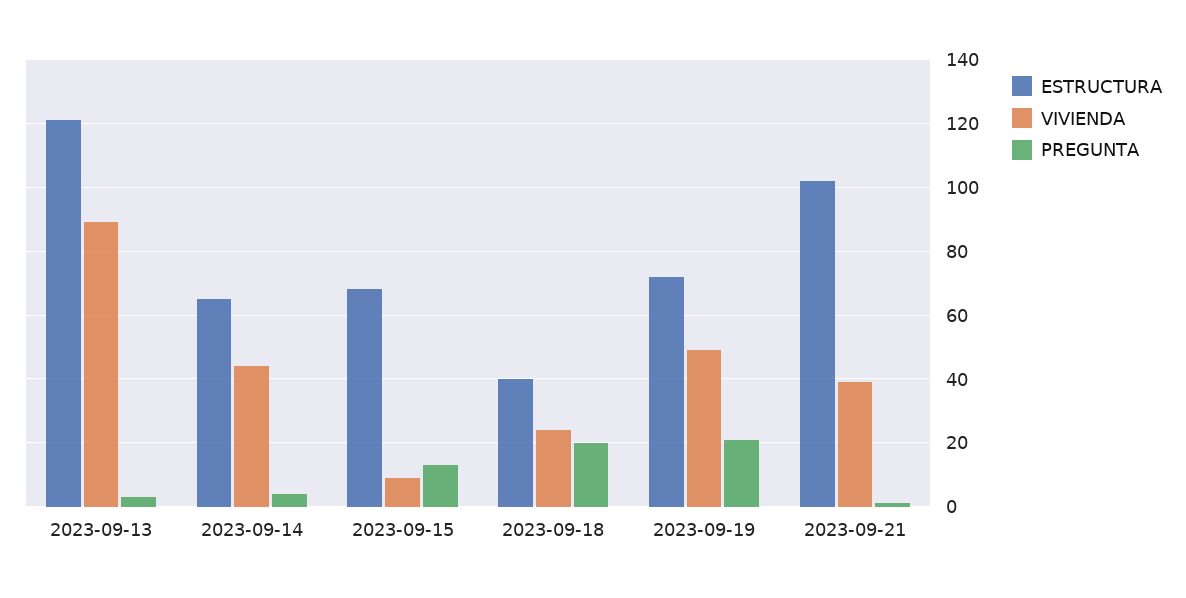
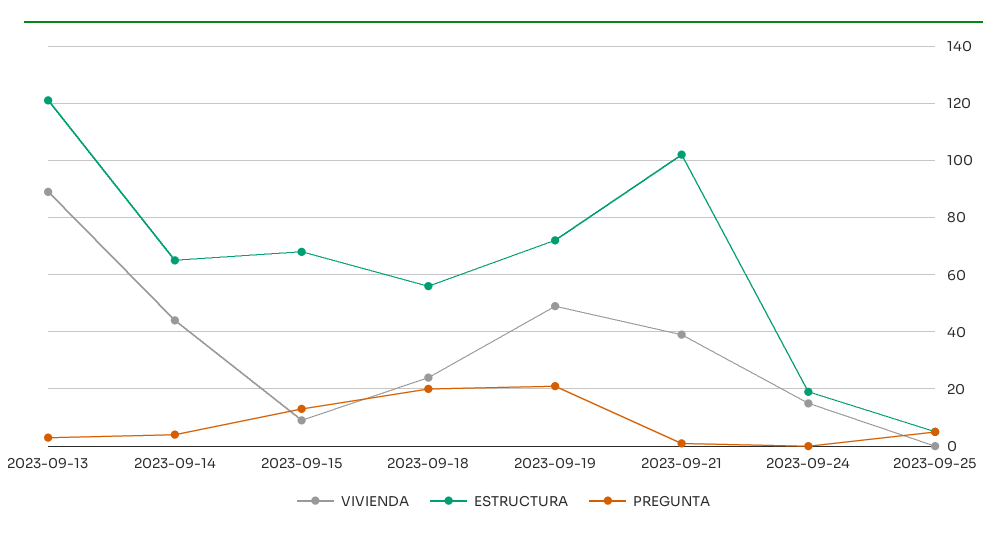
ESTRUCTURA, 2023-09-18: 40 -> 55
VIVIENDA, 2023-09-24: none -> 15
ESTRUCTURA, 2023-09-24: none -> 20
PREGUNTA, 2023-09-24: none -> 0
VIVIENDA, 2023-09-25: none -> 0
ESTRUCTURA, 2023-09-25: none -> 5
PREGUNTA, 2023-09-25: none -> 5

